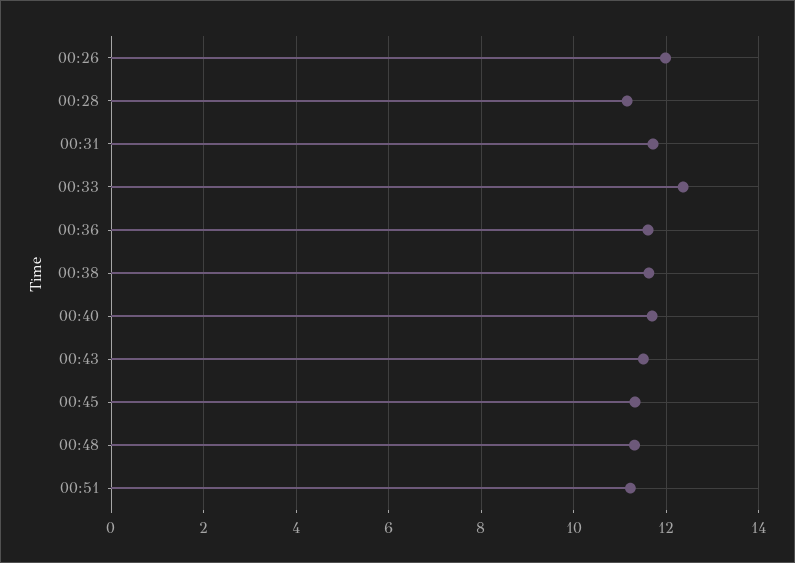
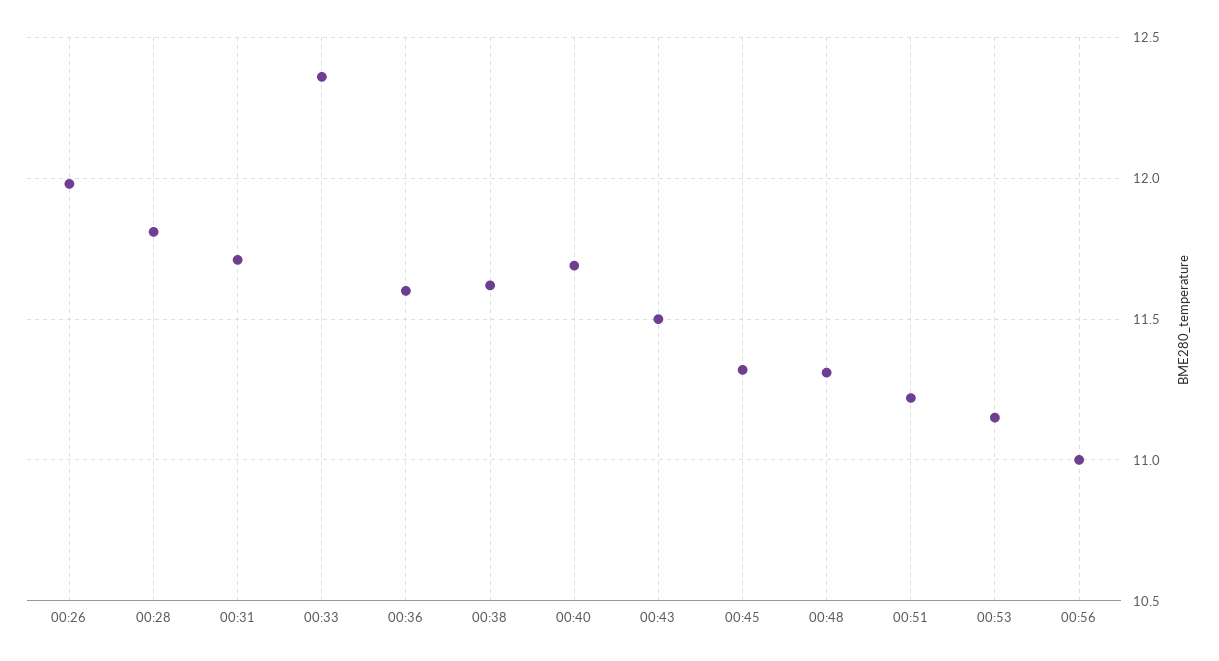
00:28: 11.2 -> 11.8
00:53: none -> 11.15
00:56: none -> 11

